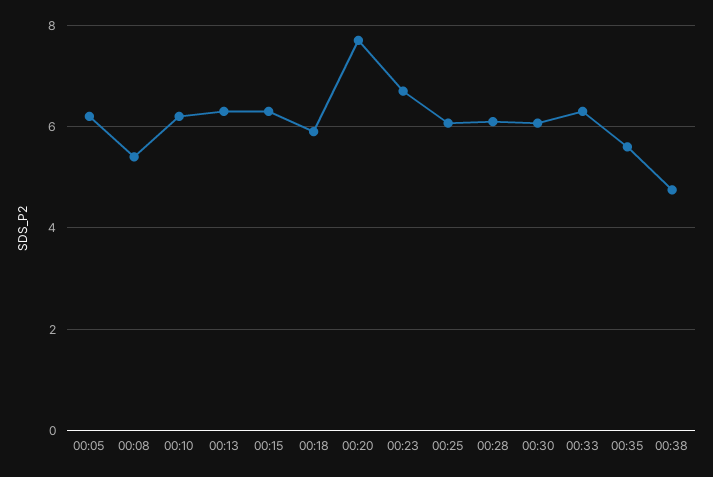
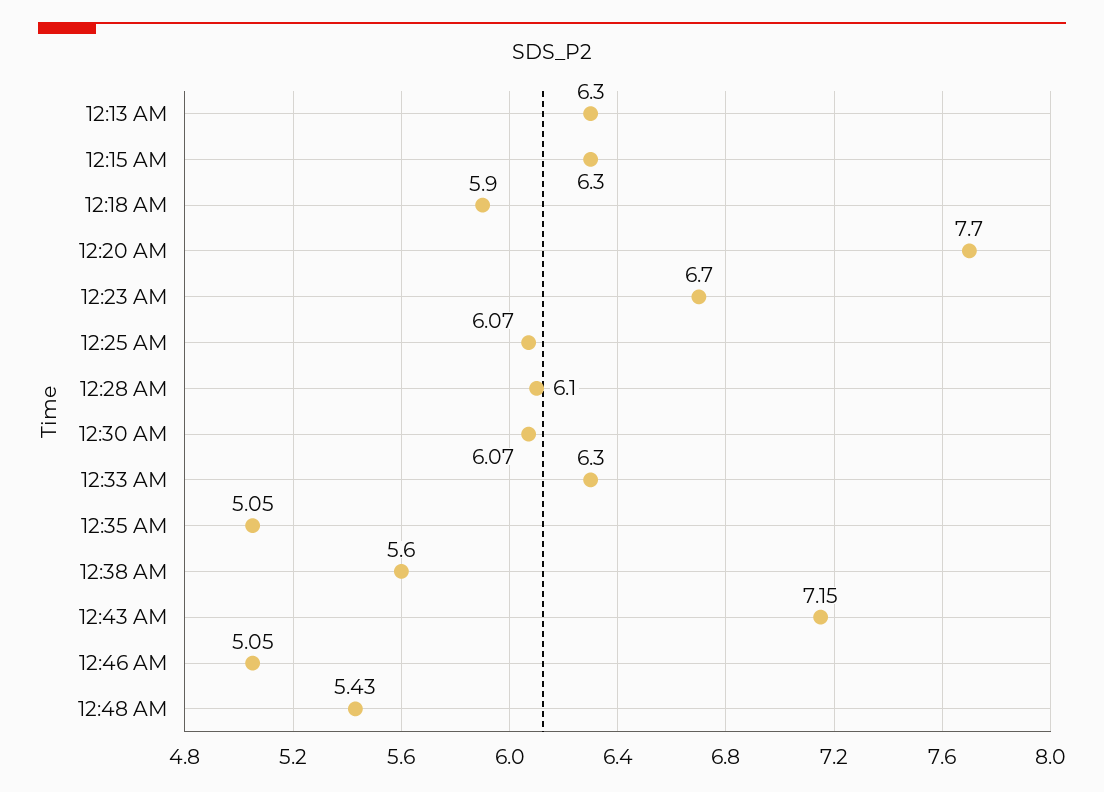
00:05: 6.2 -> none
00:08: 5.4 -> none
00:10: 6.2 -> none
00:35: 5.6 -> 5.05
00:38: 4.8 -> 5.6
12:43 AM: none -> 7.15
12:46 AM: none -> 5.05
12:48 AM: none -> 5.43

